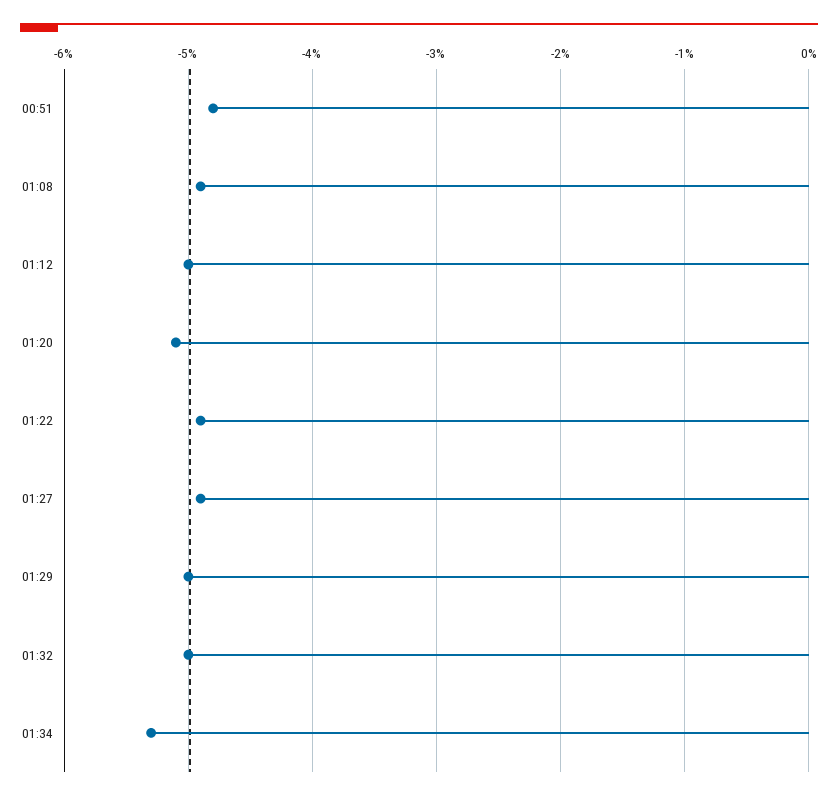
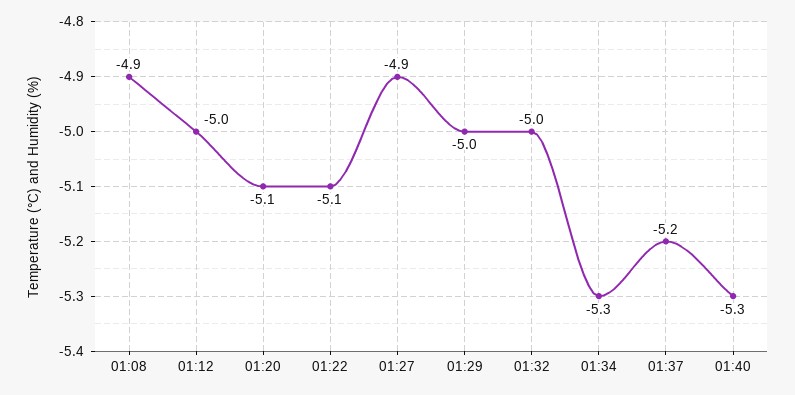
00:51: -4.8 -> none
01:22: -4.9 -> -5.1
01:37: none -> -5.2
01:40: none -> -5.3

